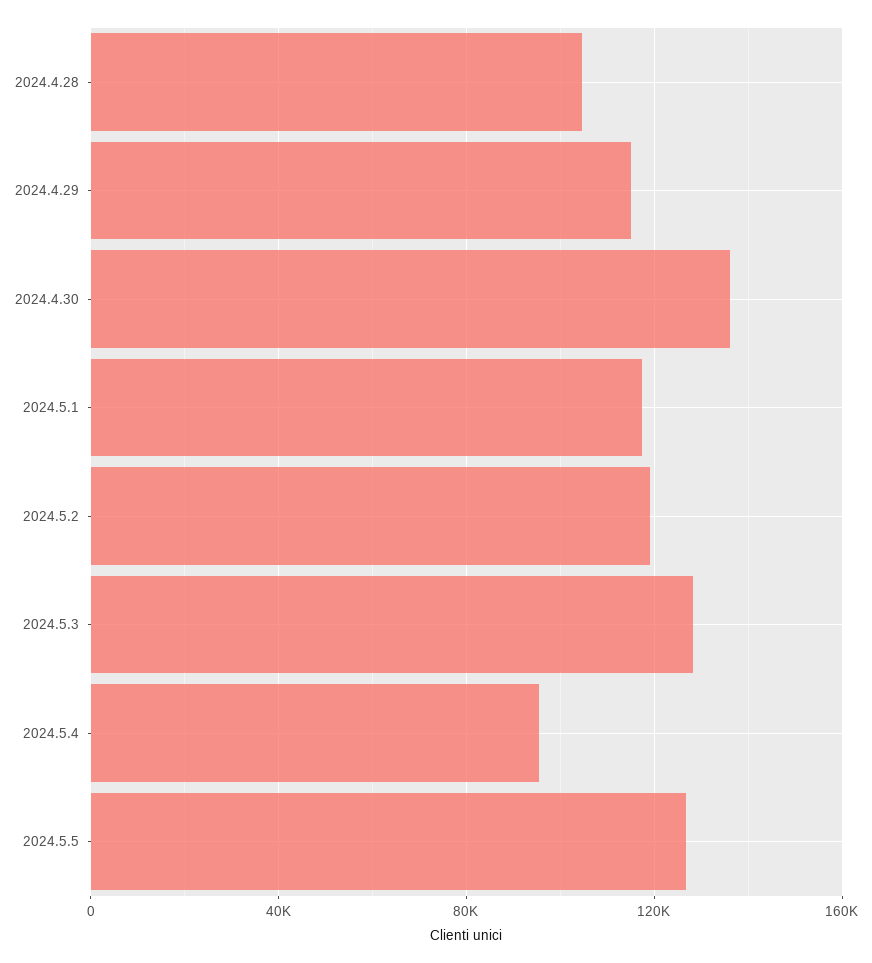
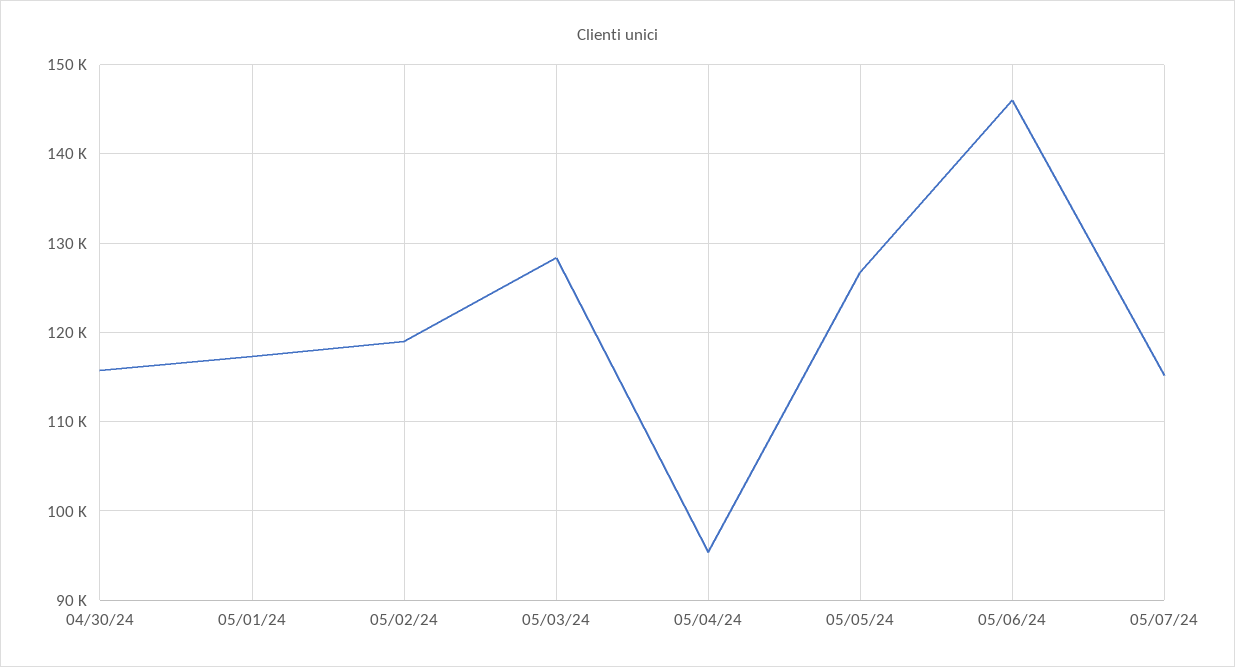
2024.4.28: 105000 -> none
2024.4.29: 115000 -> none
2024.4.30: 135000 -> 116000
05/06/24: none -> 146000
05/07/24: none -> 115000

